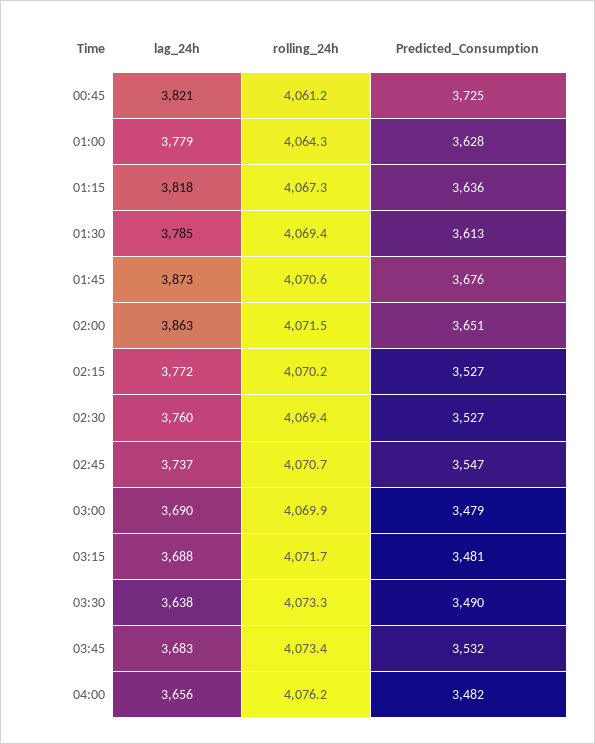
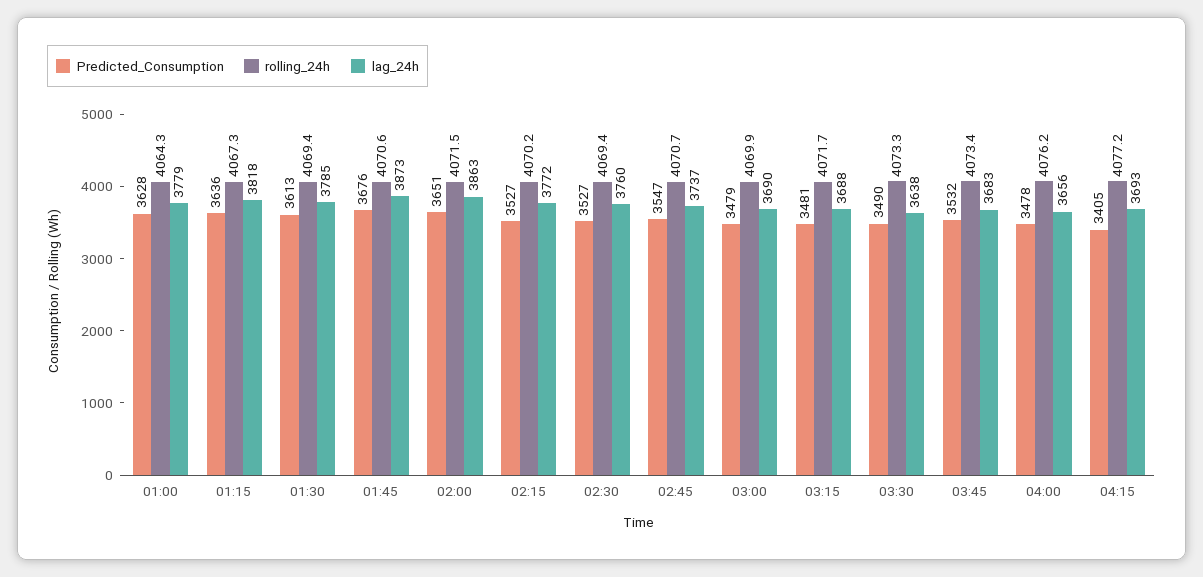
lag_24h, 00:45: 3821 -> none
rolling_24h, 00:45: 4061.2 -> none
Predicted_Consumption, 00:45: 3725 -> none
Predicted_Consumption, 04:00: 3482 -> 3478
Predicted_Consumption, 04:15: none -> 3405
rolling_24h, 04:15: none -> 4077.2
lag_24h, 04:15: none -> 3693

